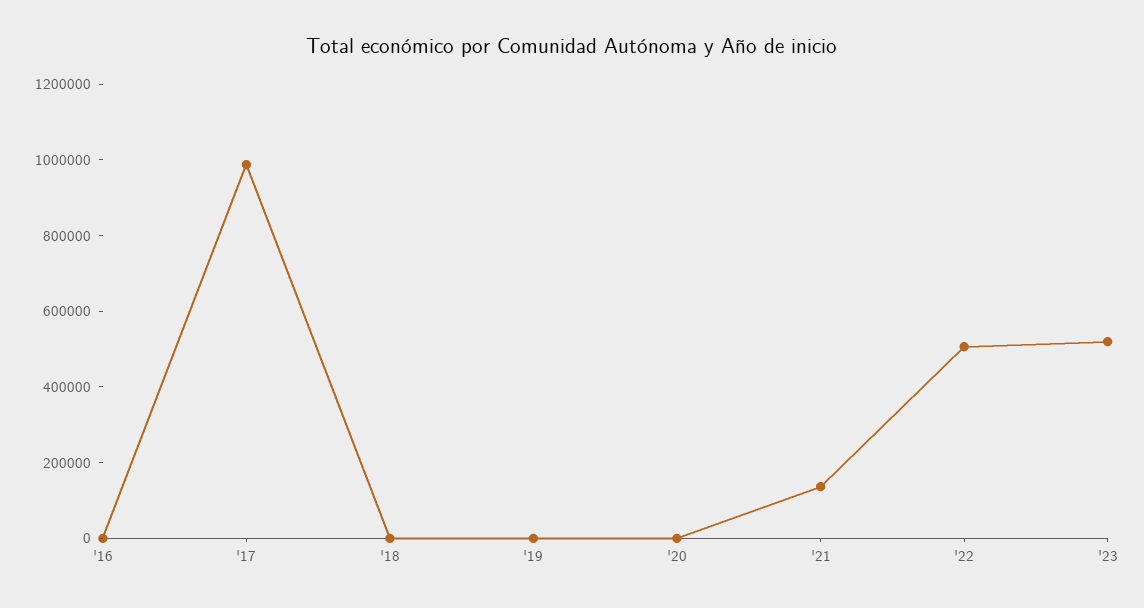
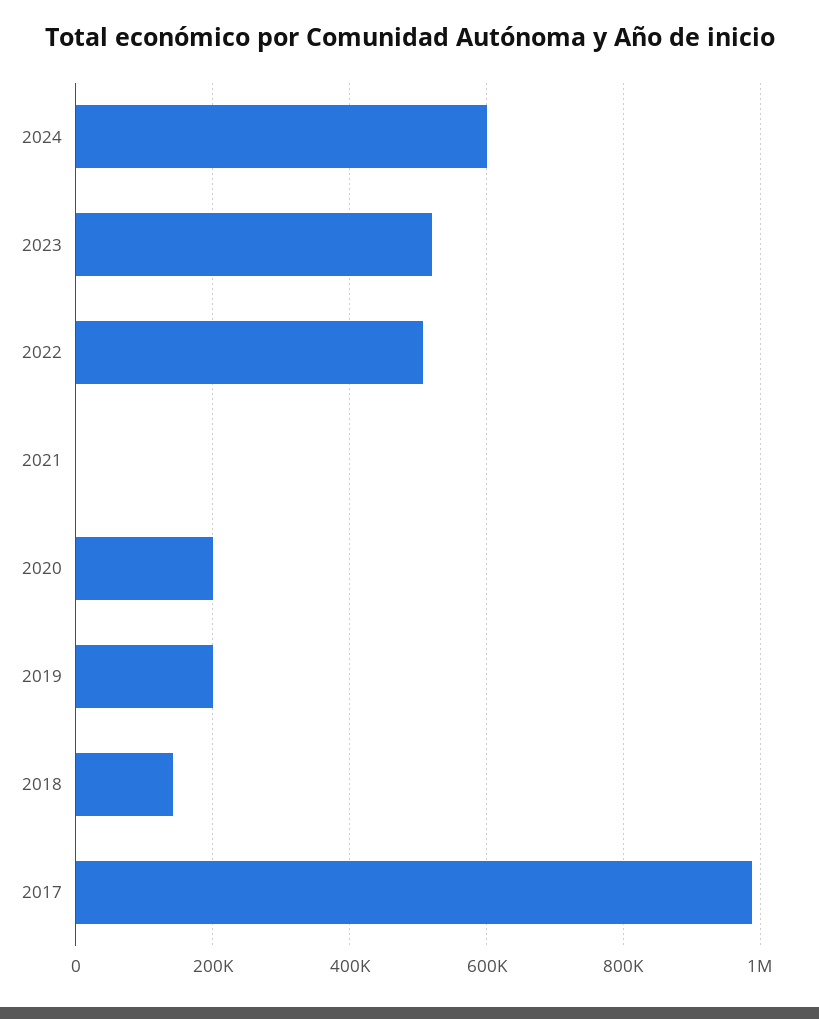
'16: 0 -> none
'18: 0 -> 140000
'19: 0 -> 200000
'20: 0 -> 200000
'21: 150000 -> 0
2024: none -> 600000

